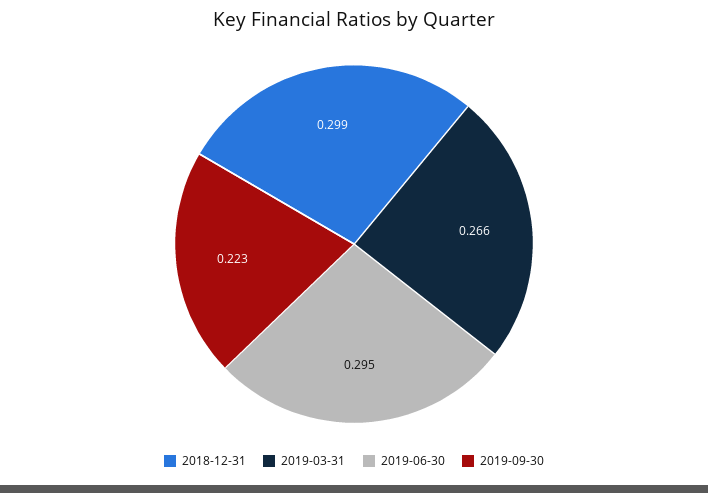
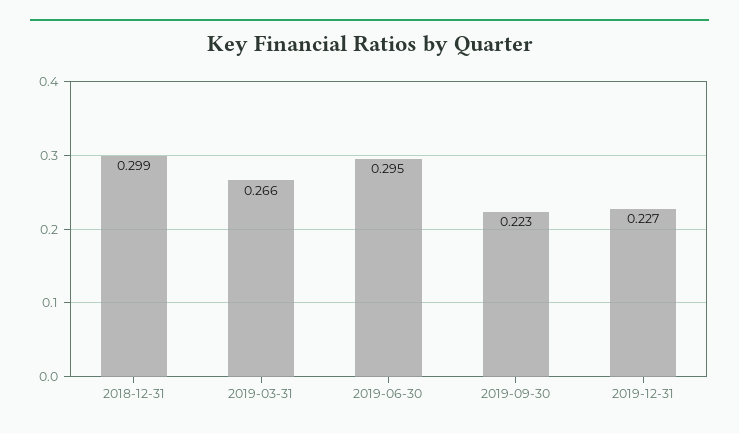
2019-12-31: none -> 0.227

